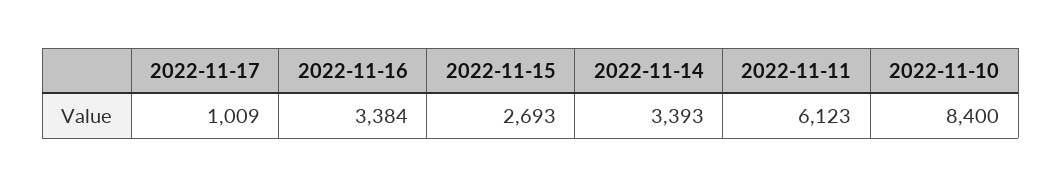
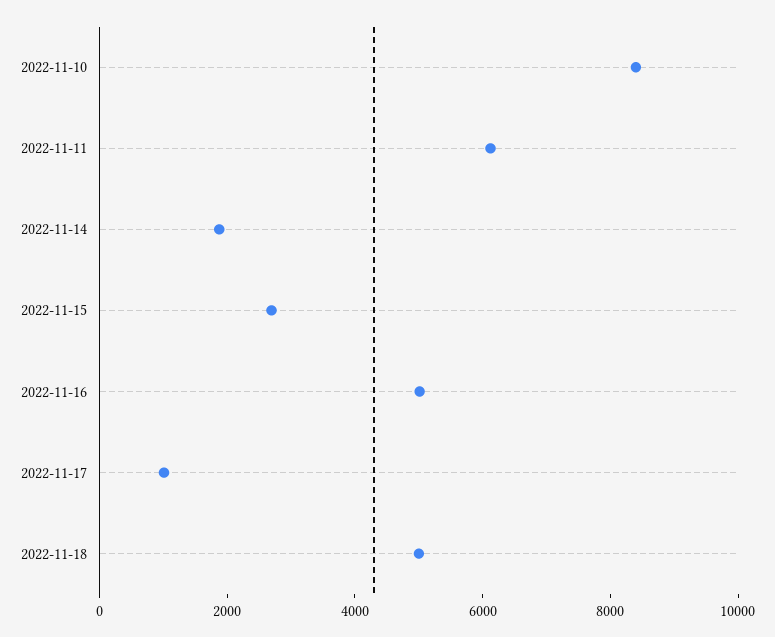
2022-11-16: 3384 -> 5000
2022-11-14: 3393 -> 2000
2022-11-18: none -> 5000

